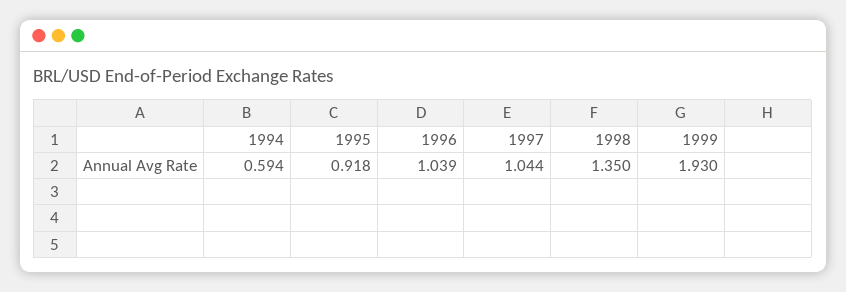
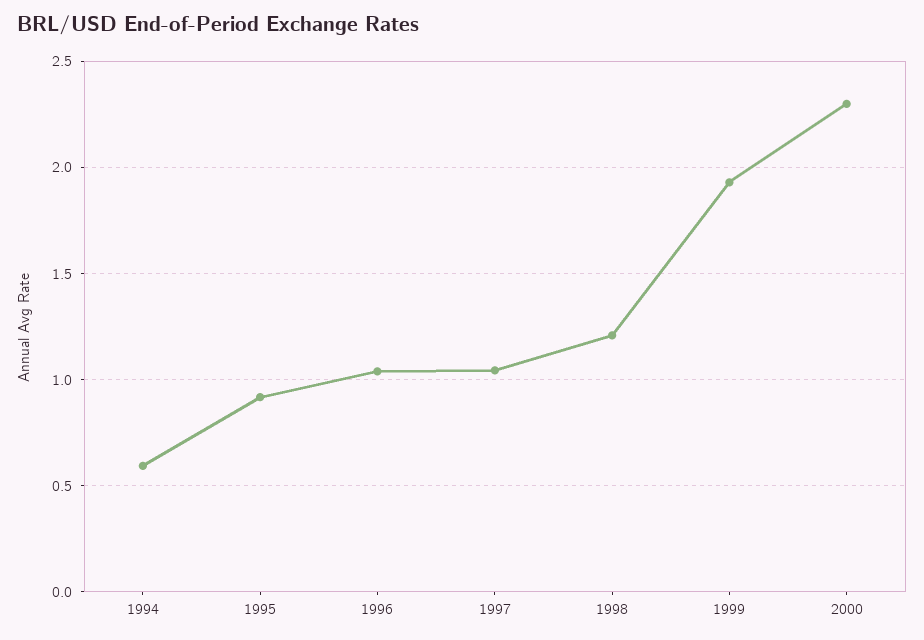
1998: 1.35 -> 1.2
2000: none -> 2.3

